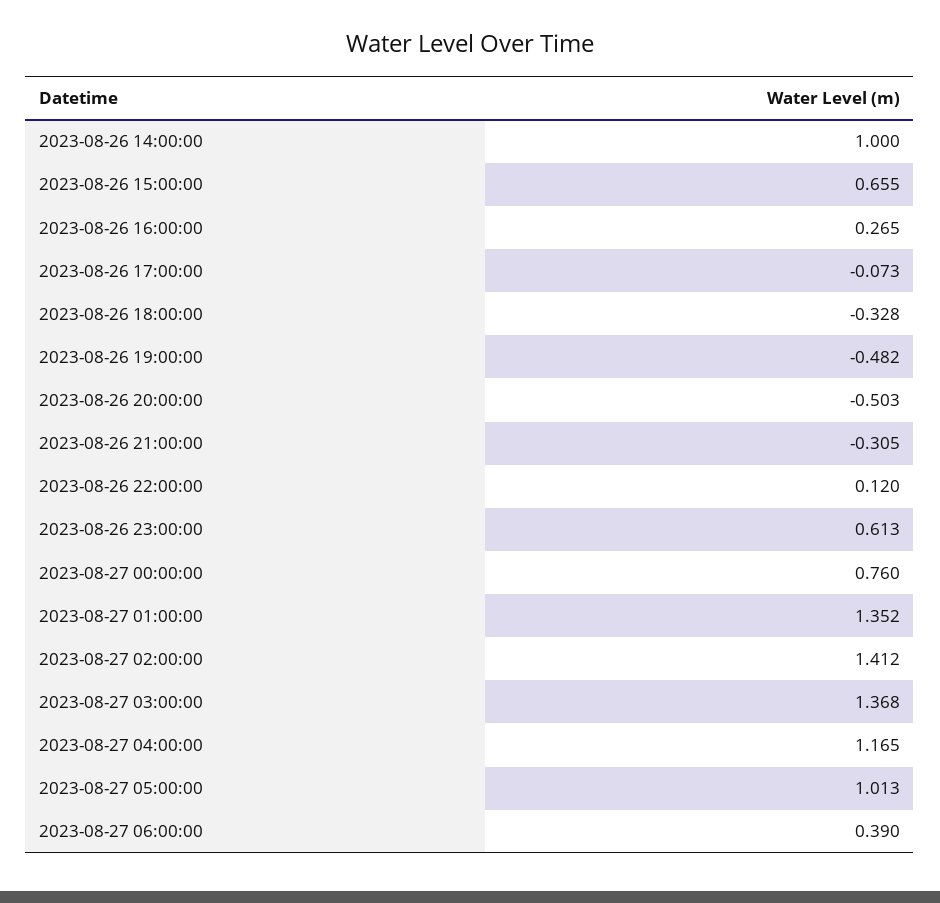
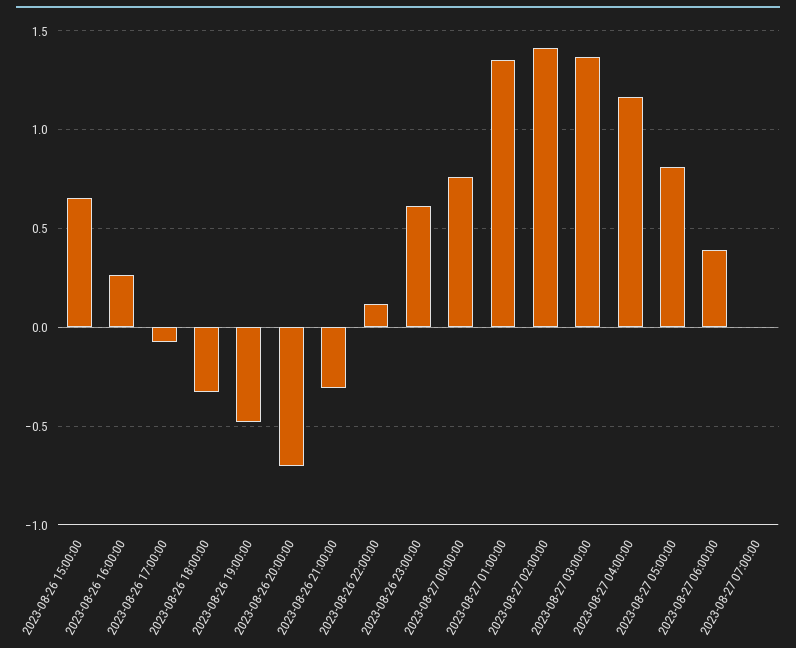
2023-08-26 14:00:00: 1 -> none
2023-08-26 20:00:00: -0.503 -> -0.7
2023-08-27 05:00:00: 1.013 -> 0.8
2023-08-27 07:00:00: none -> 0

